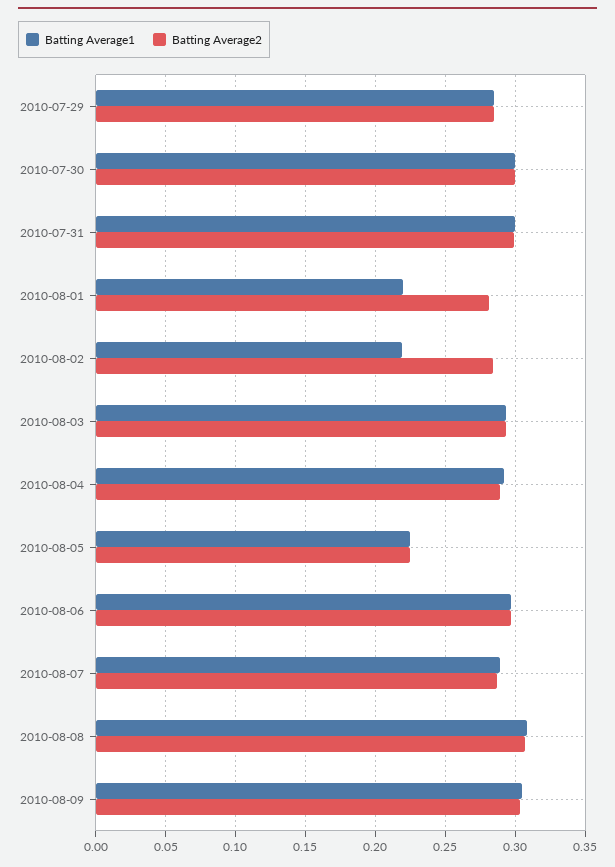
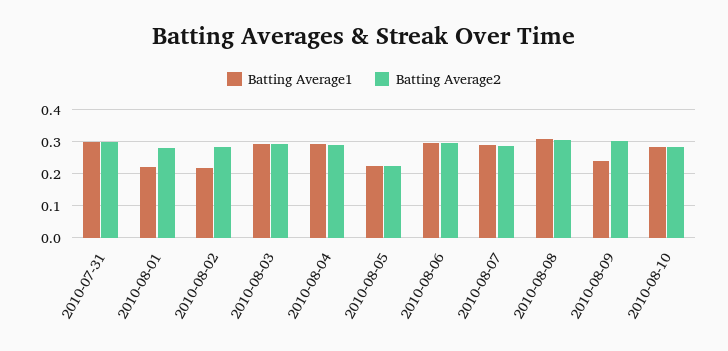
Batting Average1, 2010-07-29: 0.285 -> none
Batting Average2, 2010-07-29: 0.285 -> none
Batting Average1, 2010-07-30: 0.3 -> none
Batting Average2, 2010-07-30: 0.3 -> none
Batting Average1, 2010-08-09: 0.305 -> 0.24
Batting Average1, 2010-08-10: none -> 0.28
Batting Average2, 2010-08-10: none -> 0.28

